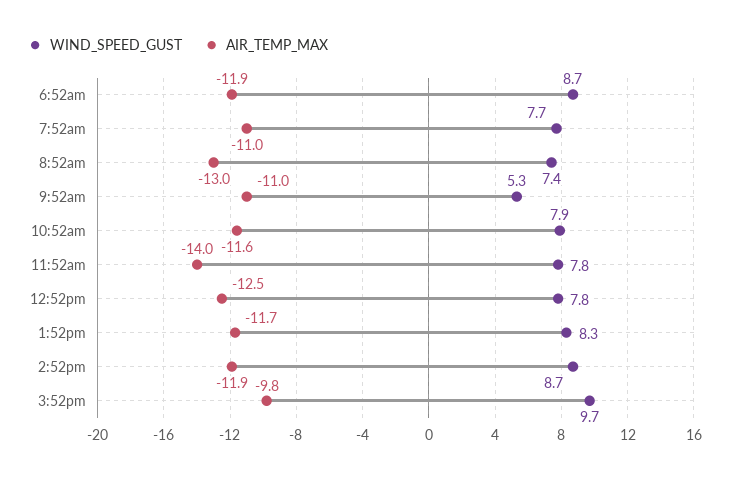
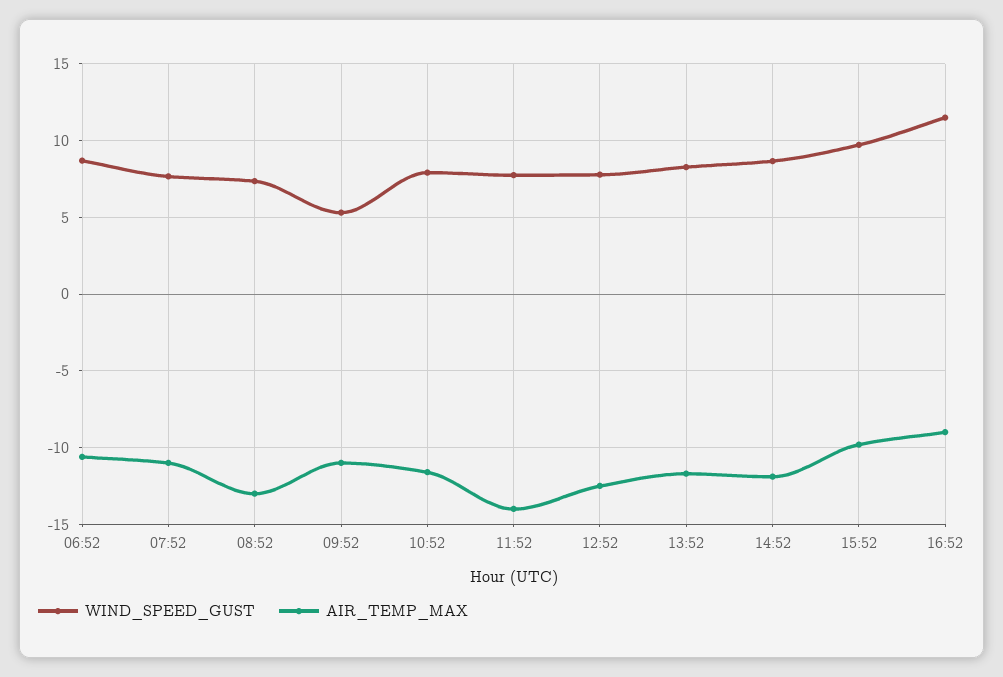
AIR_TEMP_MAX, 6:52am: -11.9 -> -10.5
WIND_SPEED_GUST, 16:52: none -> 11.5
AIR_TEMP_MAX, 16:52: none -> -9

